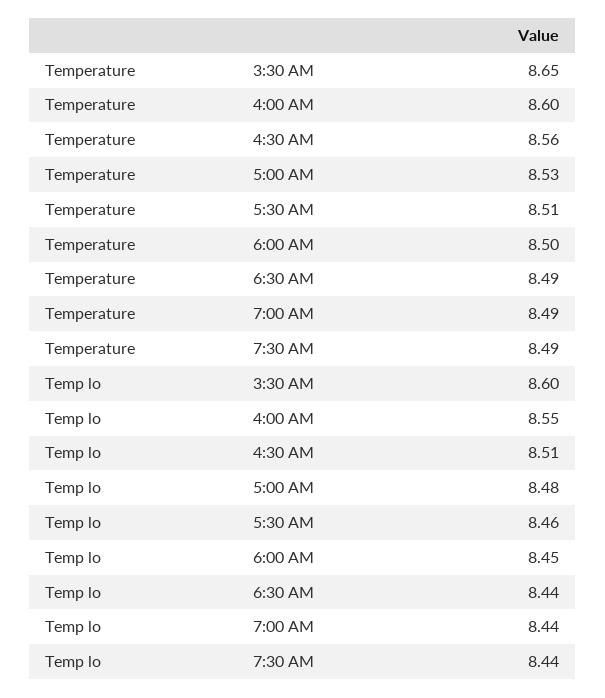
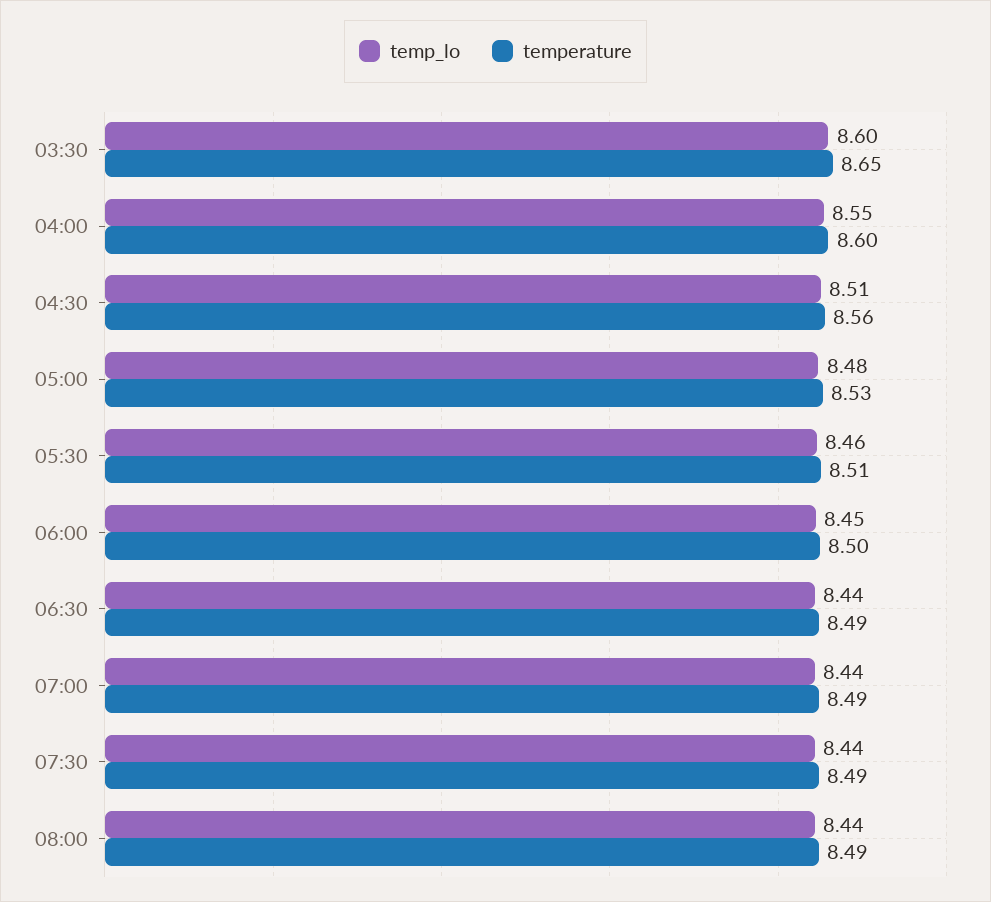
Temp lo, 08:00: none -> 8.44
Temperature, 08:00: none -> 8.49

